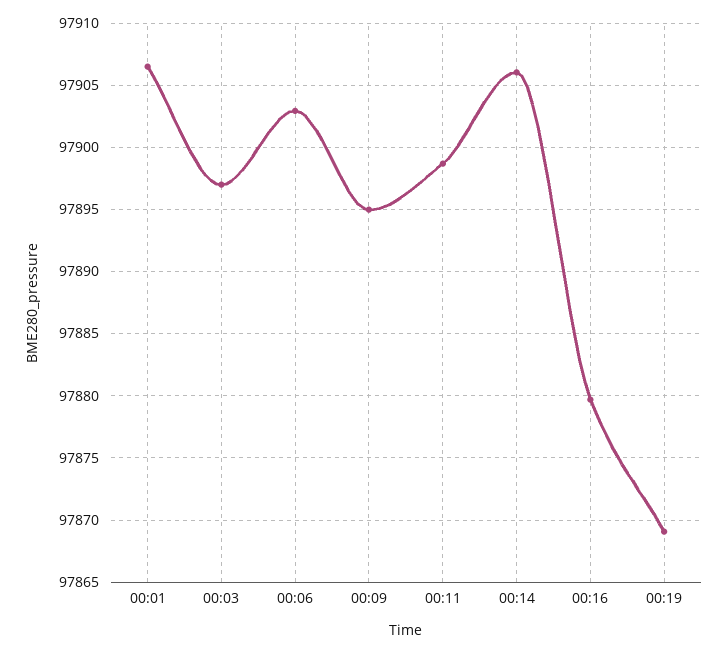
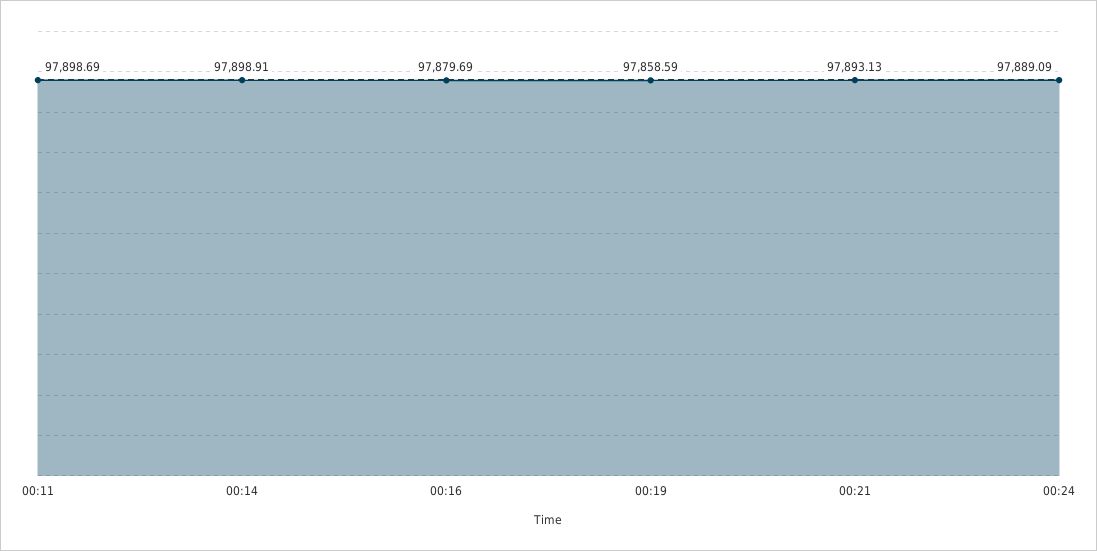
00:01: 97906.5 -> none
00:03: 97897 -> none
00:06: 97903 -> none
00:09: 97895 -> none
00:14: 97906 -> 97898.91
00:19: 97869 -> 97858.59
00:21: none -> 97893.13
00:24: none -> 97889.09

